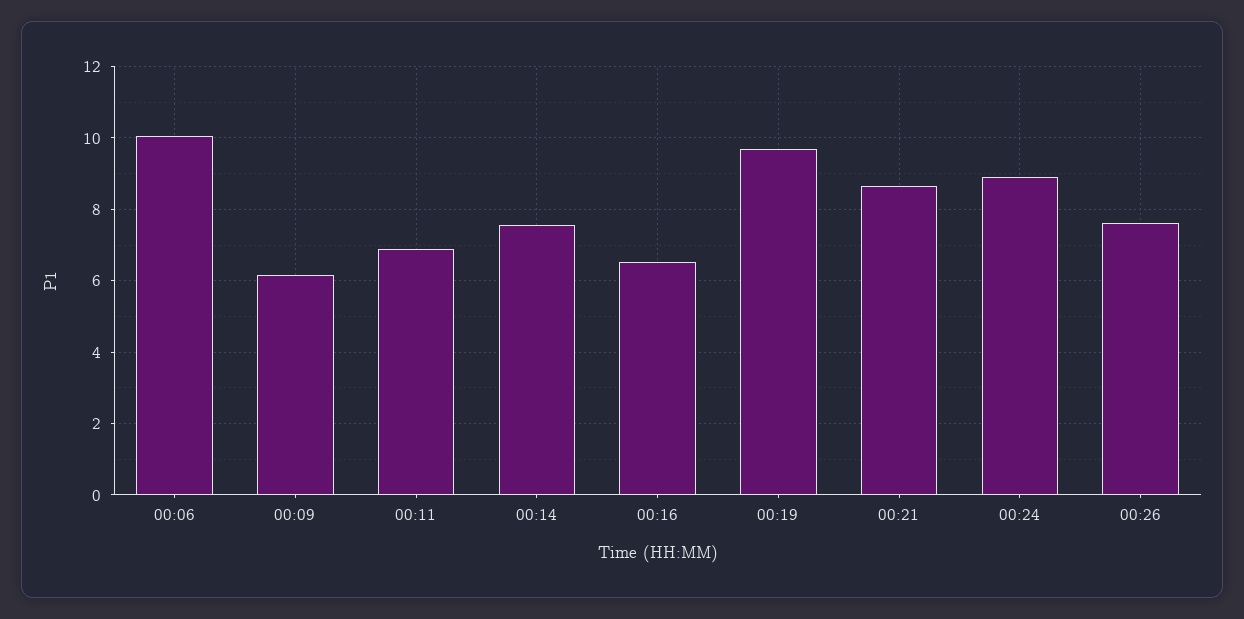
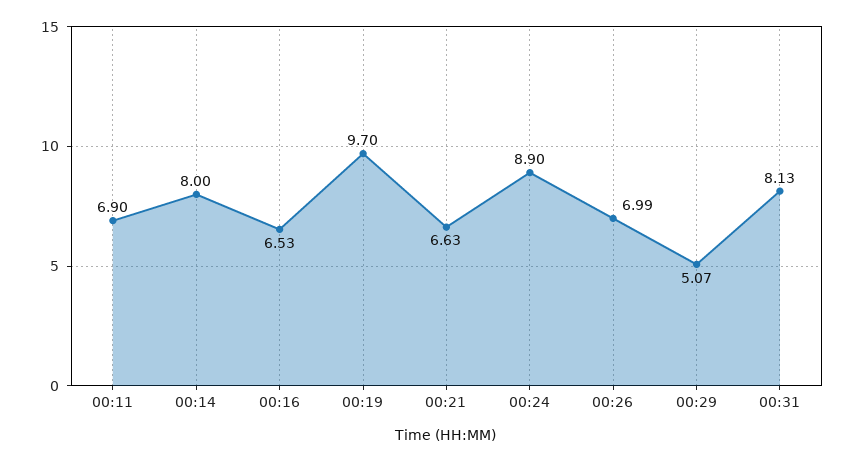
00:06: 10 -> none
00:09: 6.2 -> none
00:14: 7.6 -> 8
00:21: 8.6 -> 6.63
00:26: 7.6 -> 6.99
00:29: none -> 5.07
00:31: none -> 8.13

